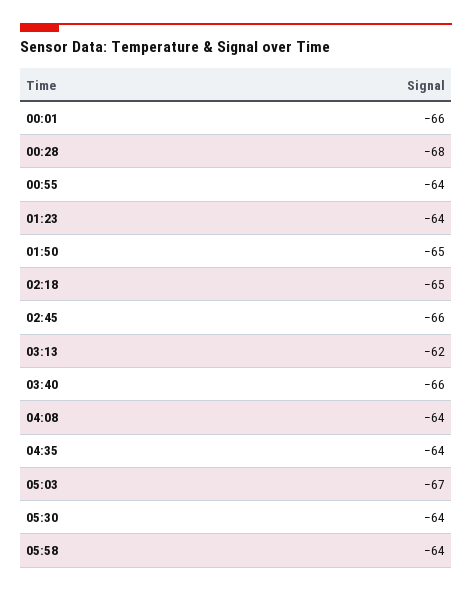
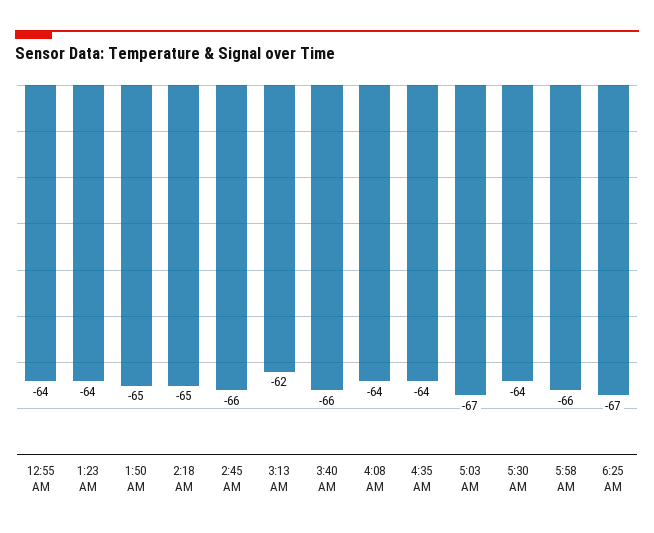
00:01: -66 -> none
00:28: -68 -> none
05:58: -64 -> -66
6:25 AM: none -> -67

